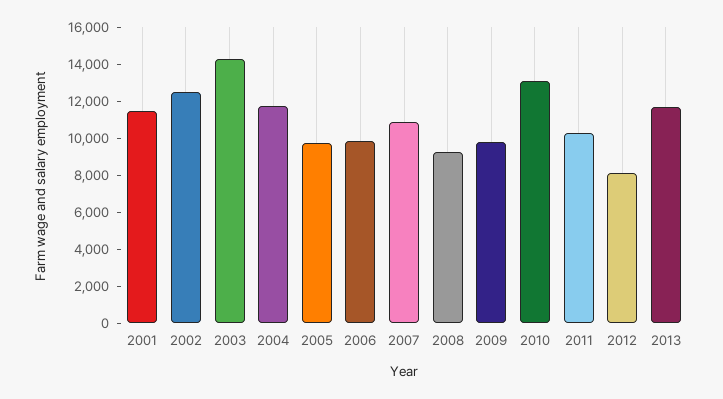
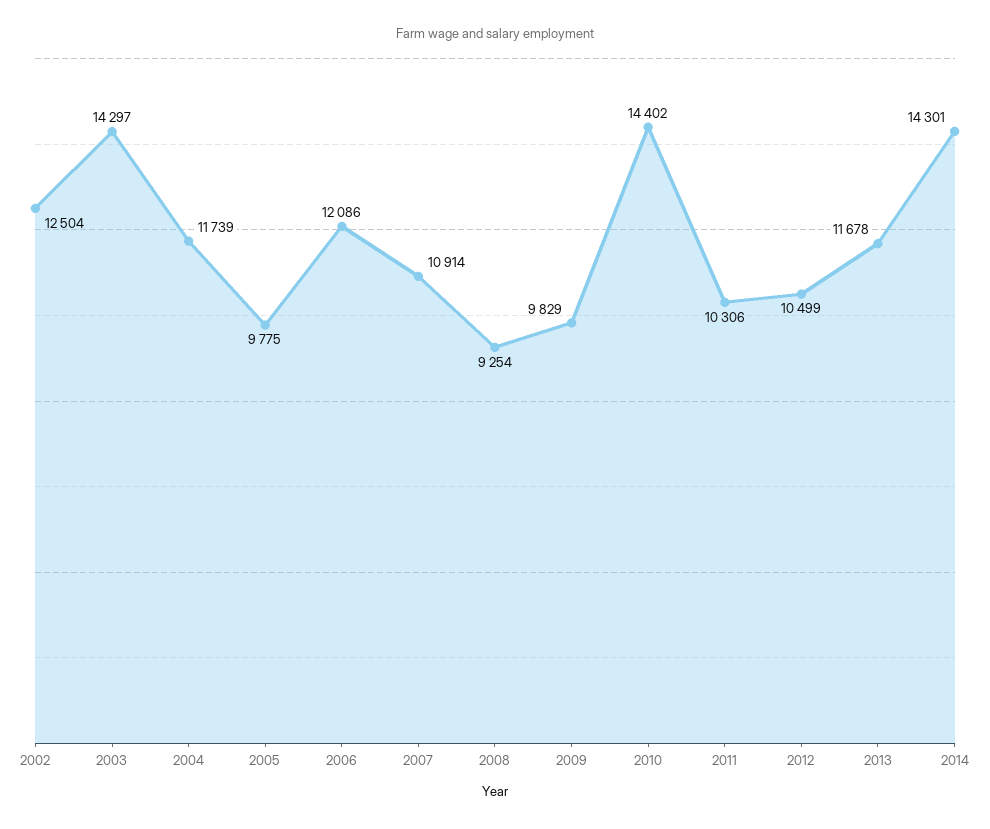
2001: 11500 -> none
2006: 10000 -> 12086
2010: 13000 -> 14402
2012: 8000 -> 10499
2014: none -> 14301

